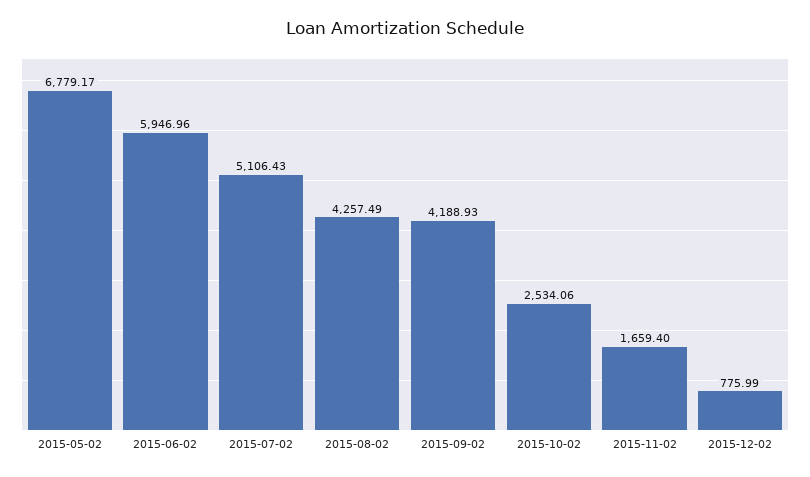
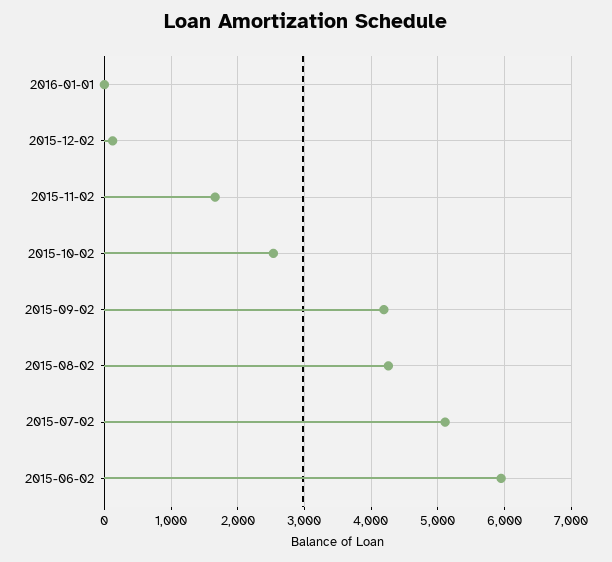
2015-05-02: 6779.17 -> none
2015-12-02: 775.99 -> 100
2016-01-01: none -> 0

